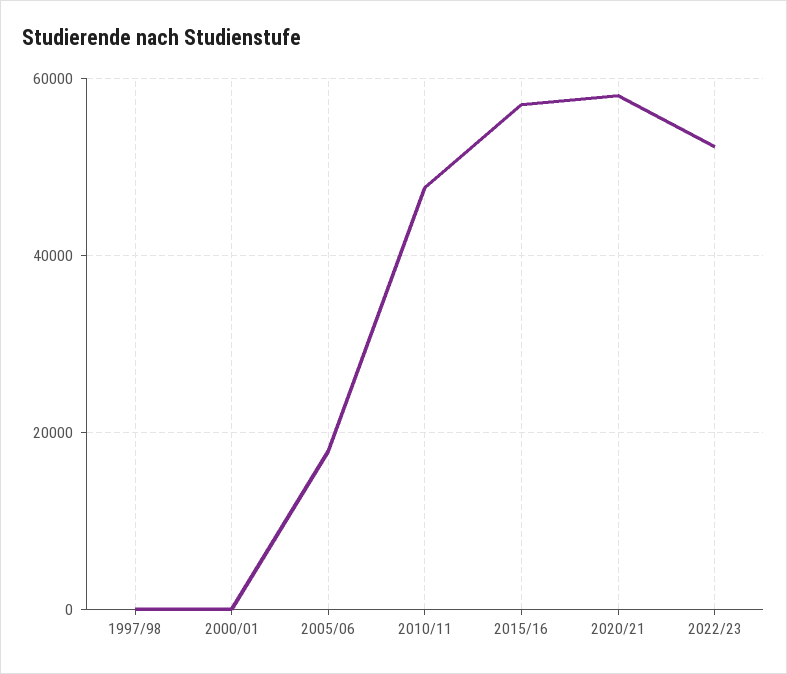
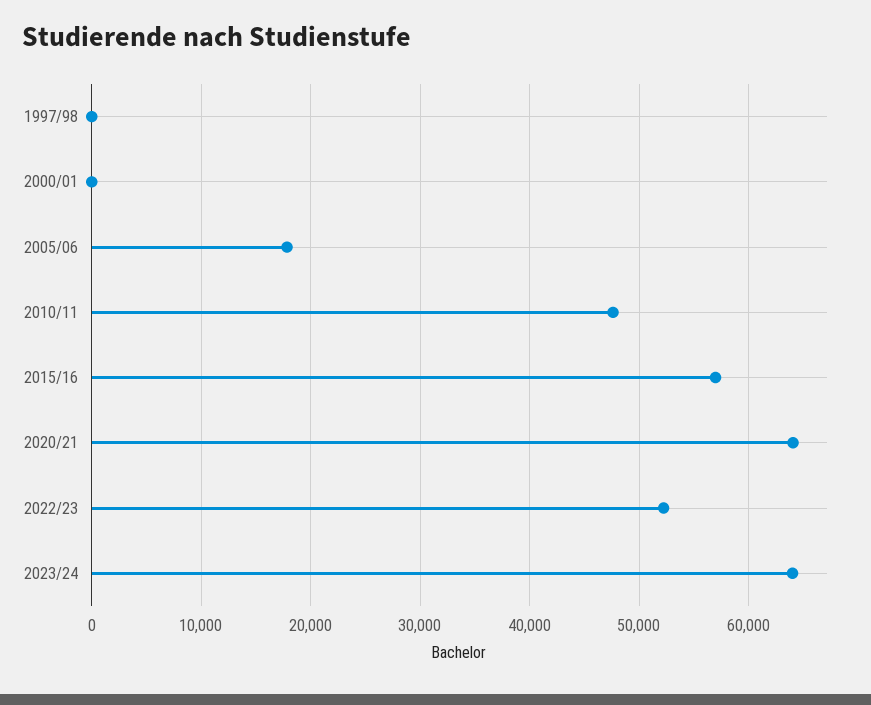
2020/21: 58000 -> 64000
2023/24: none -> 64000

